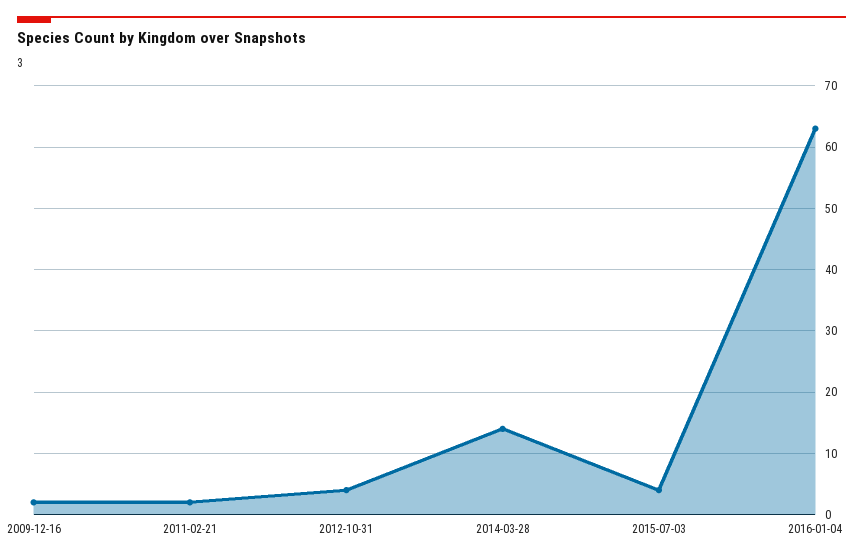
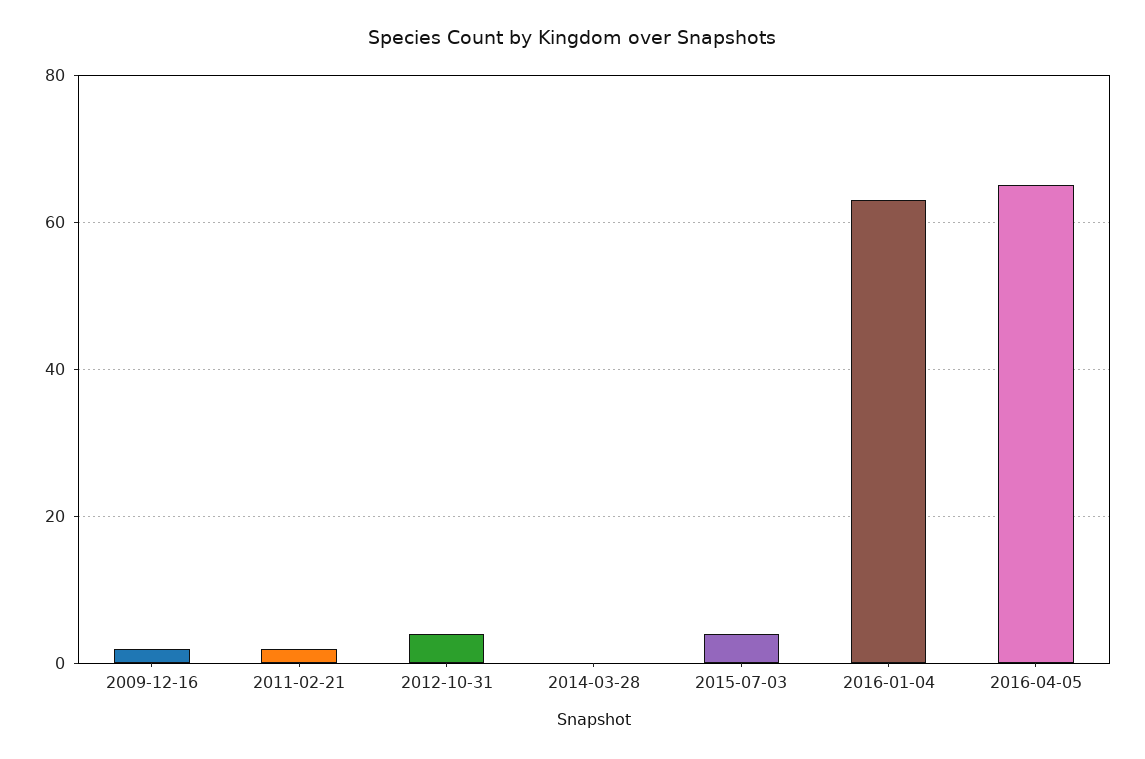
2014-03-28: 14 -> 0
2016-04-05: none -> 65

